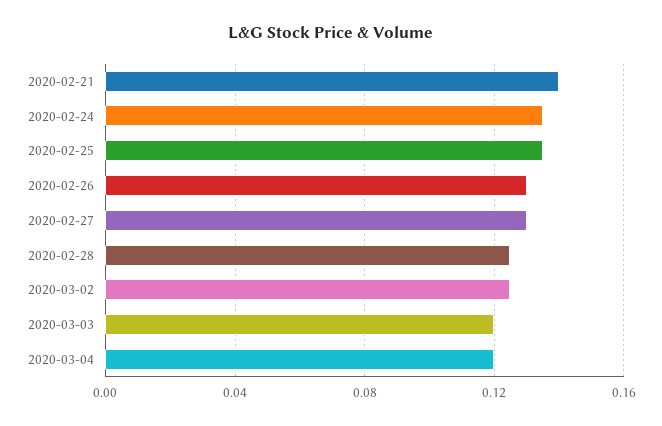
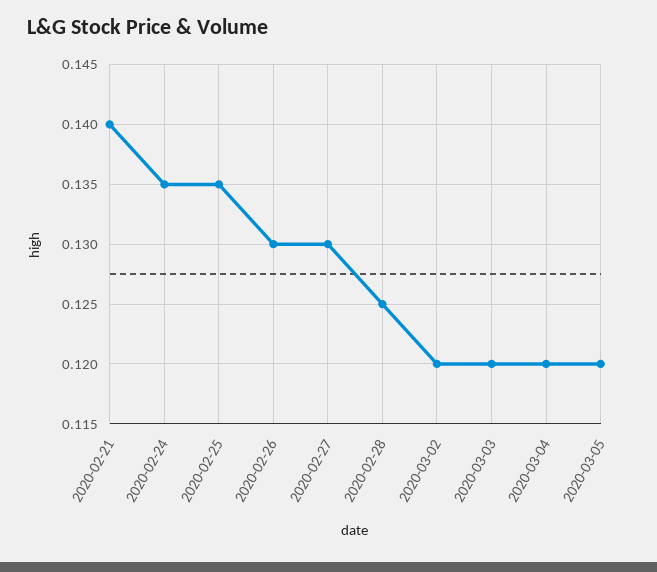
2020-03-02: 0.125 -> 0.12
2020-03-05: none -> 0.12

